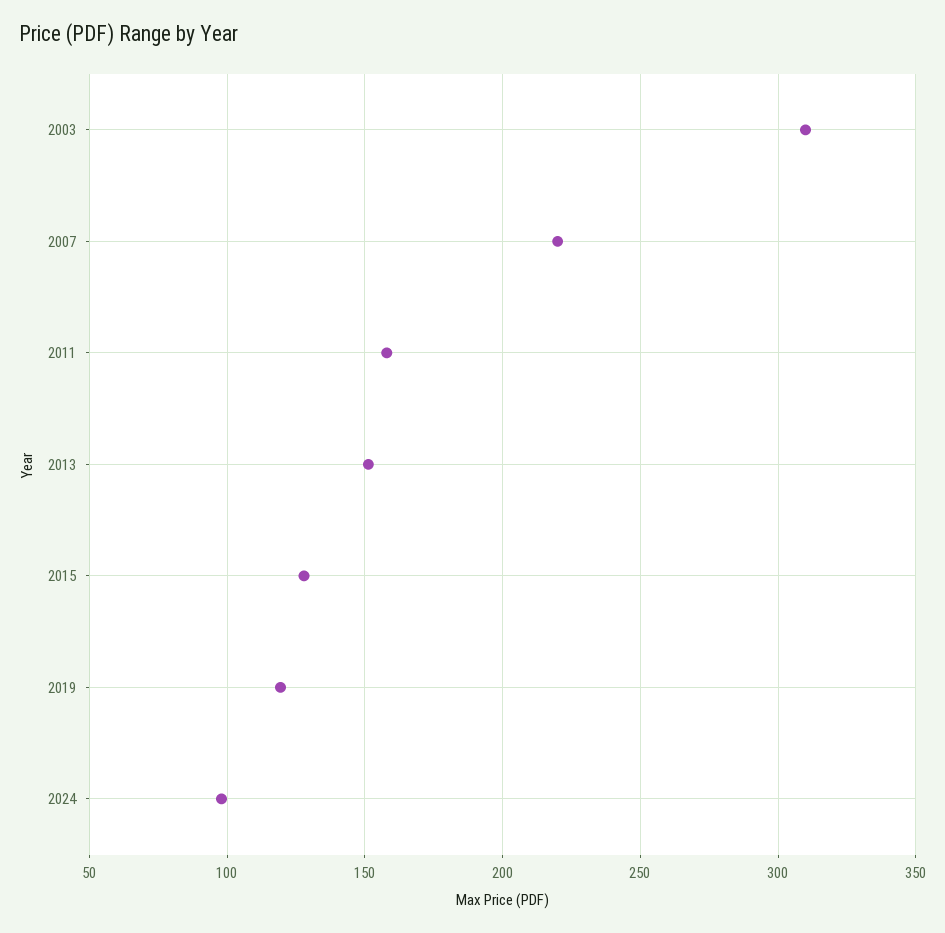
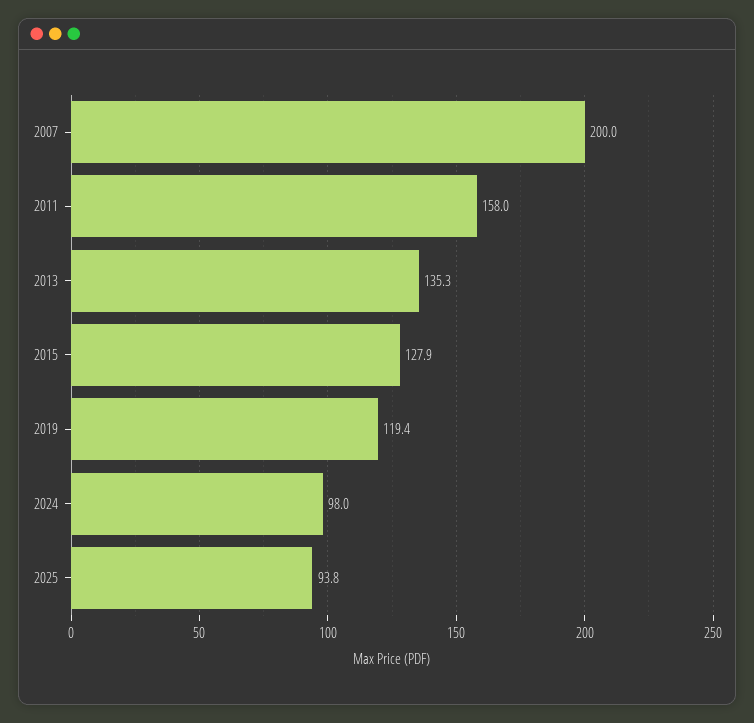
2003: 310 -> none
2007: 220 -> 200
2013: 150 -> 135.3
2025: none -> 93.8

